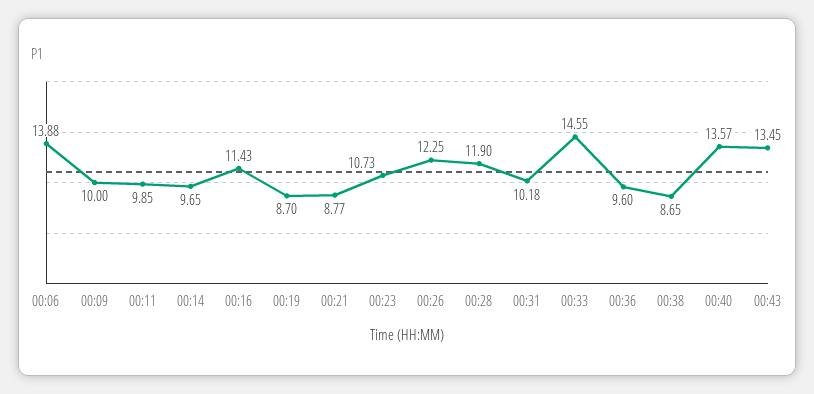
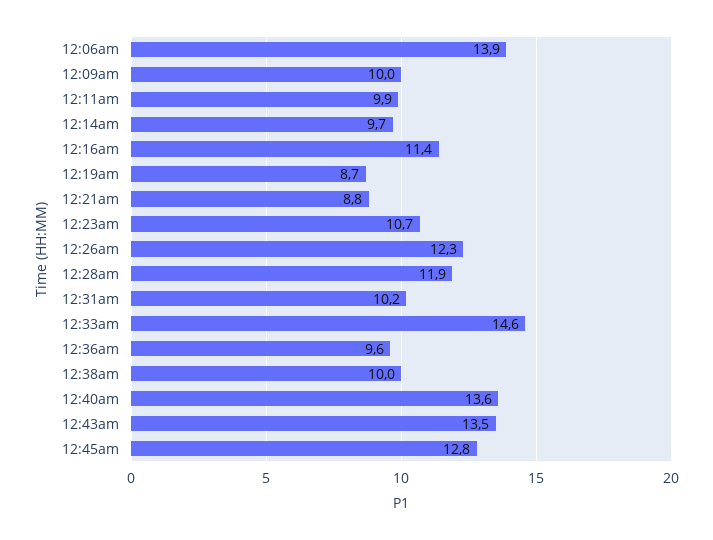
00:38: 8.65 -> 10
12:45am: none -> 12.8

